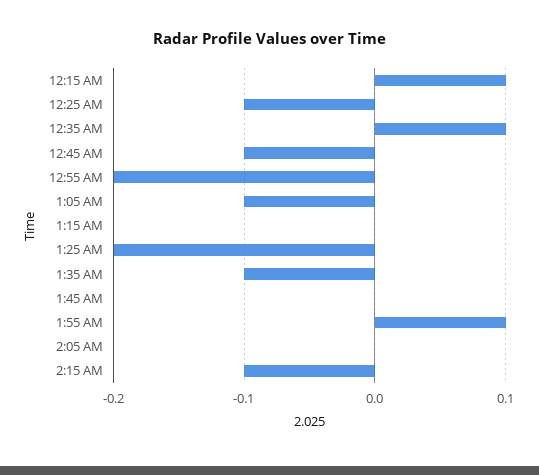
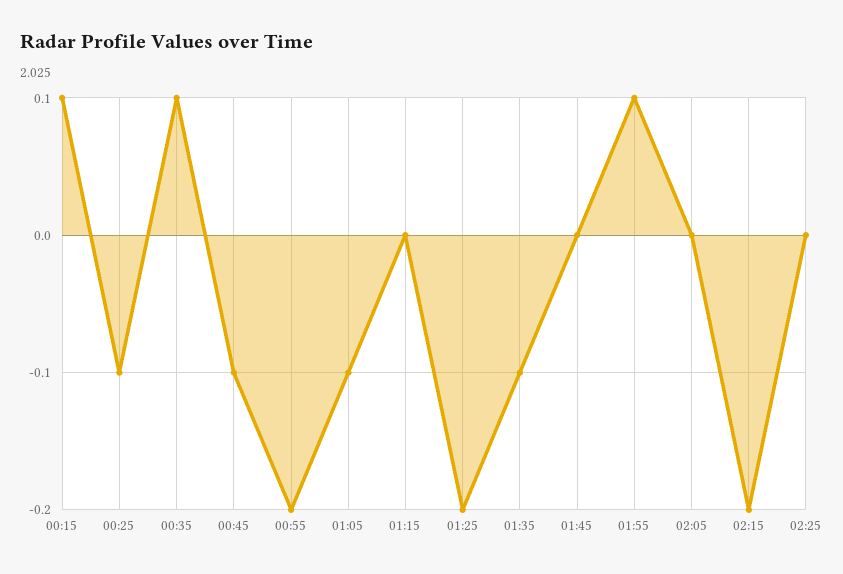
2:15 AM: -0.1 -> -0.2
02:25: none -> 0

